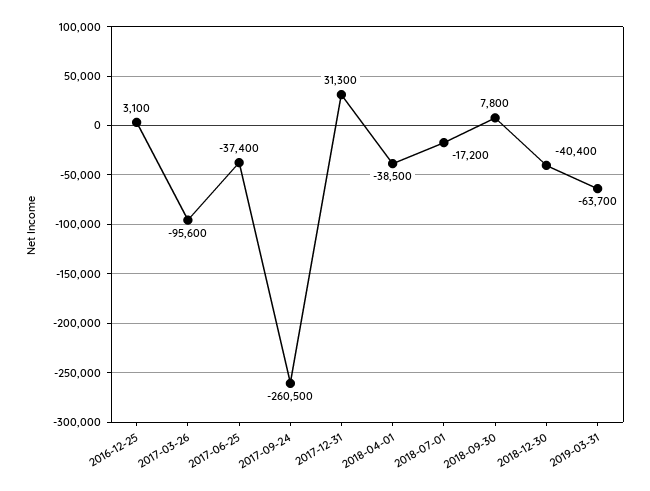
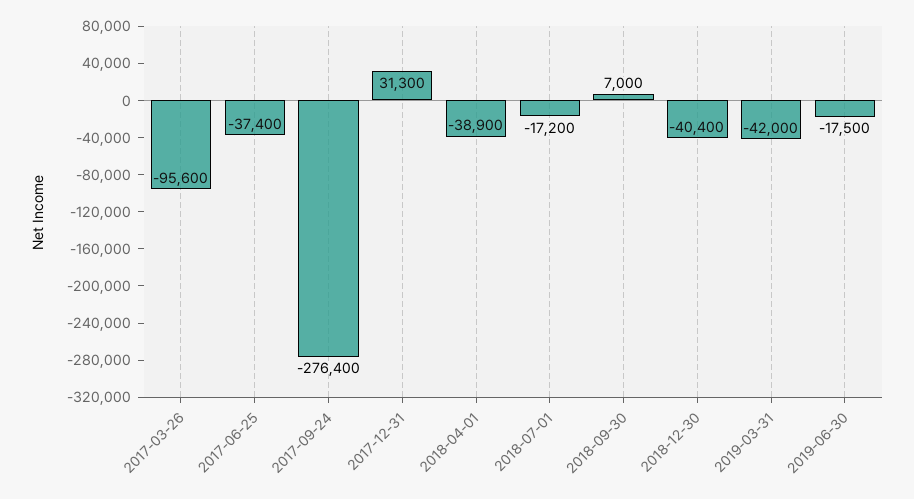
2016-12-25: 3100 -> none
2017-09-24: -260500 -> -276400
2018-04-01: -38500 -> -38900
2018-09-30: 7800 -> 7000
2019-03-31: -63700 -> -42000
2019-06-30: none -> -17500

